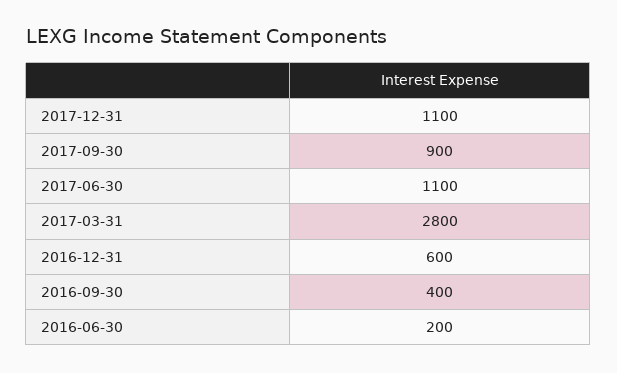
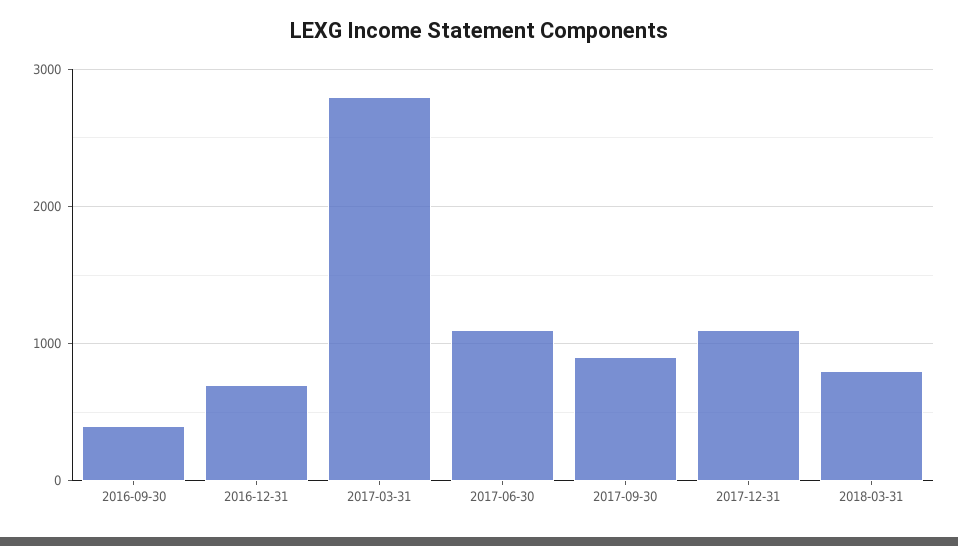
2016-12-31: 600 -> 700
2016-06-30: 200 -> none
2018-03-31: none -> 800

